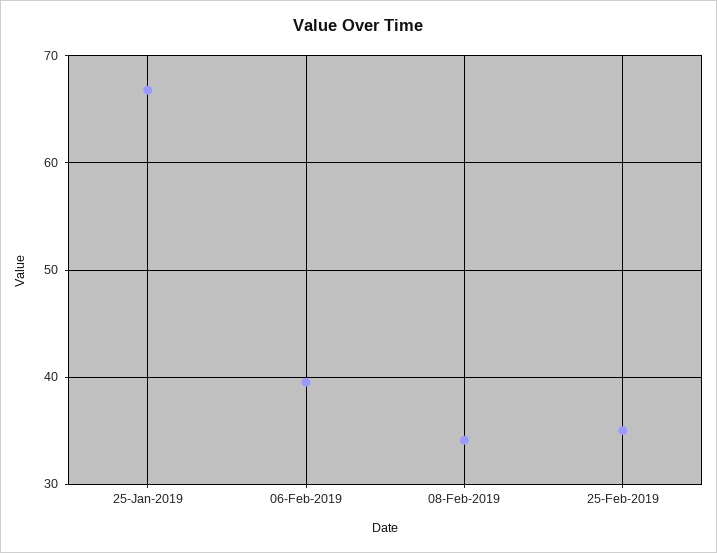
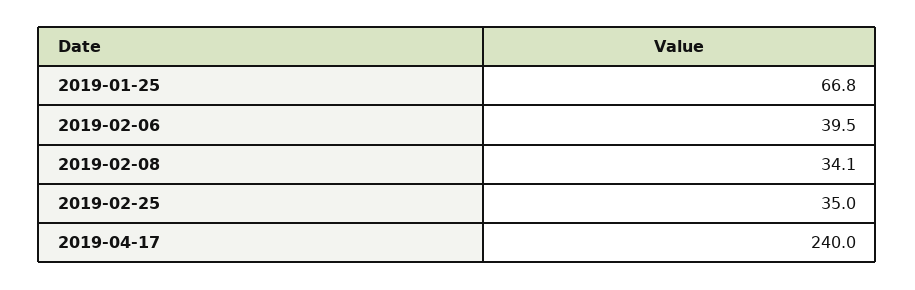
2019-04-17: none -> 240

